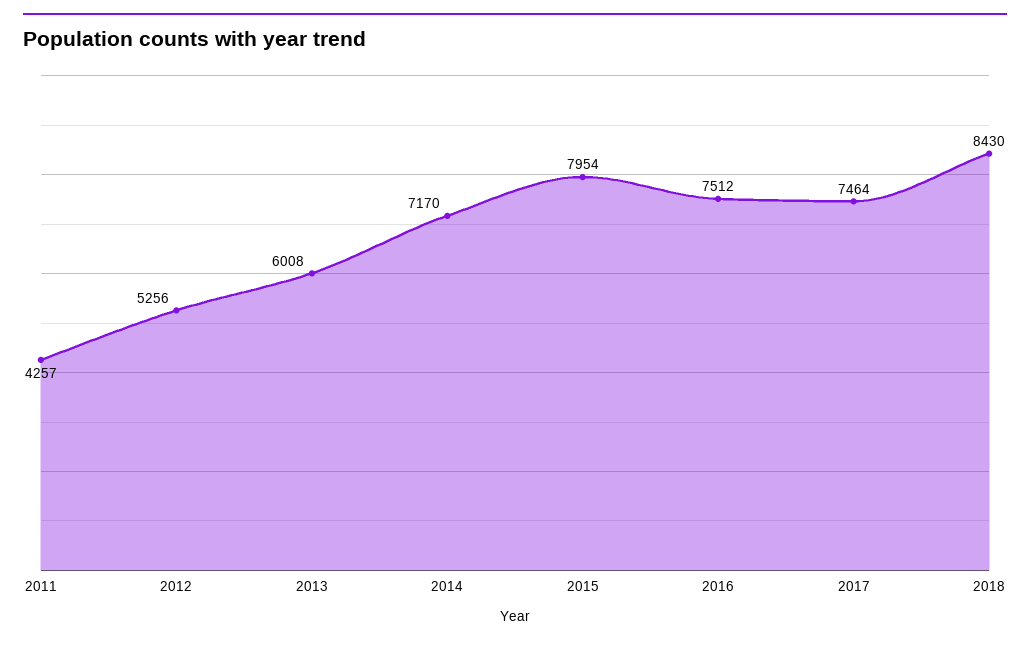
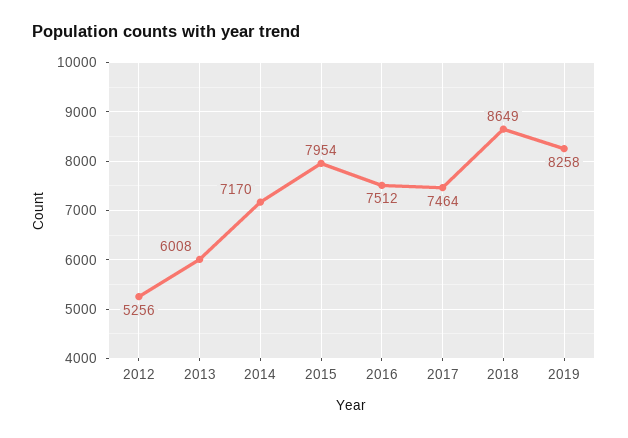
2011: 4257 -> none
2018: 8430 -> 8649
2019: none -> 8258

